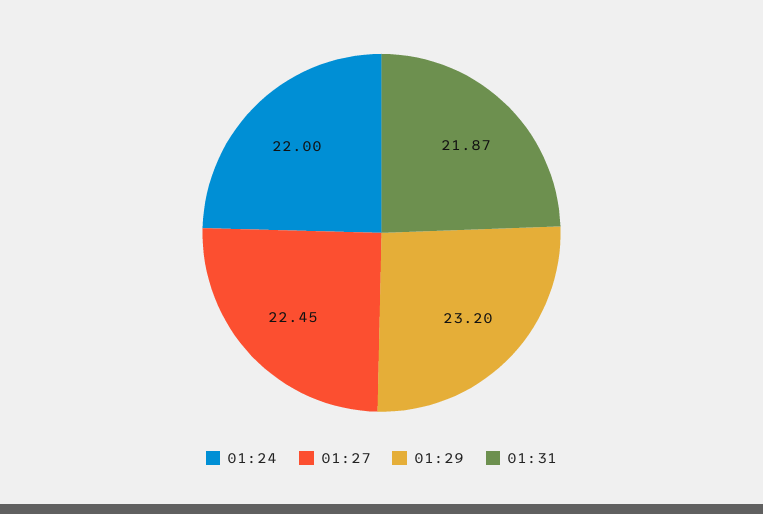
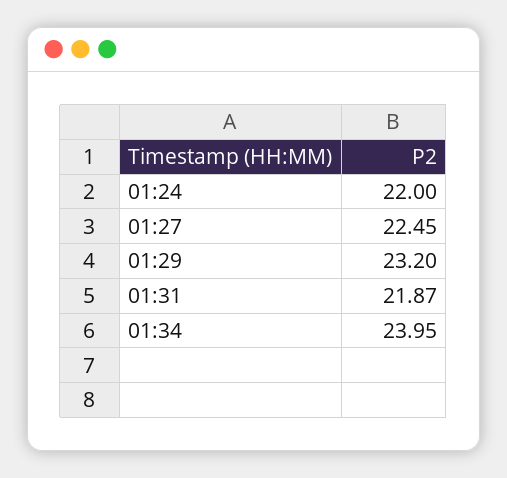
01:34: none -> 23.95

